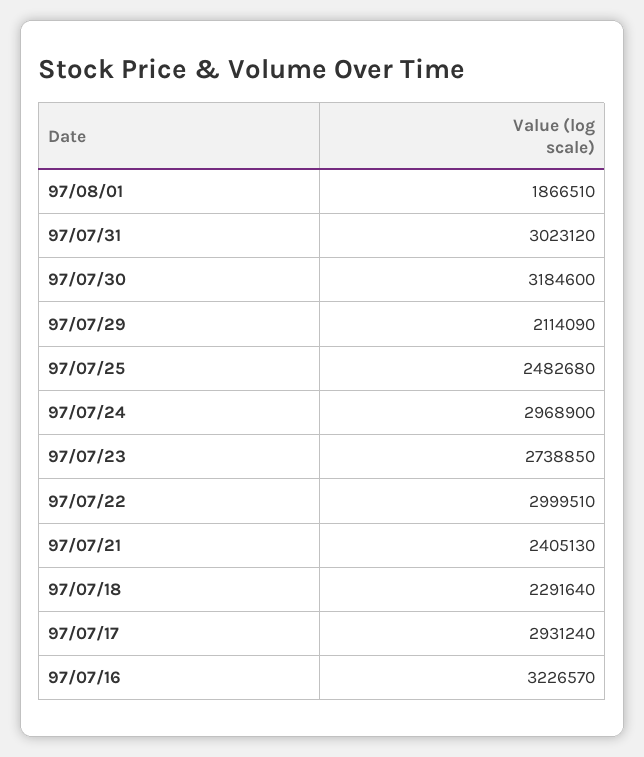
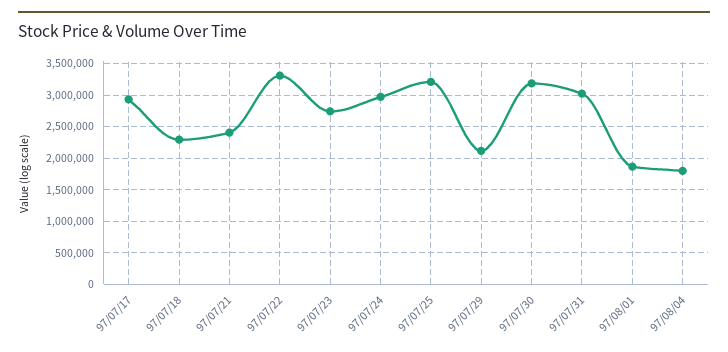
97/07/25: 2482680 -> 3200000
97/07/22: 2999510 -> 3300000
97/07/16: 3226570 -> none
97/08/04: none -> 1800000

